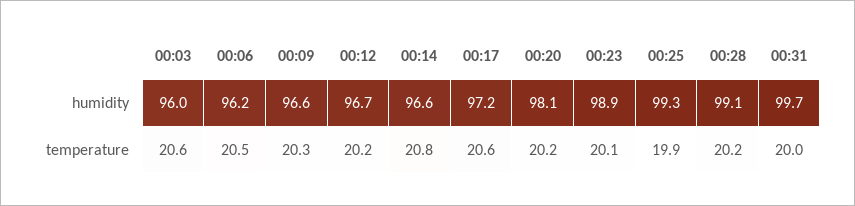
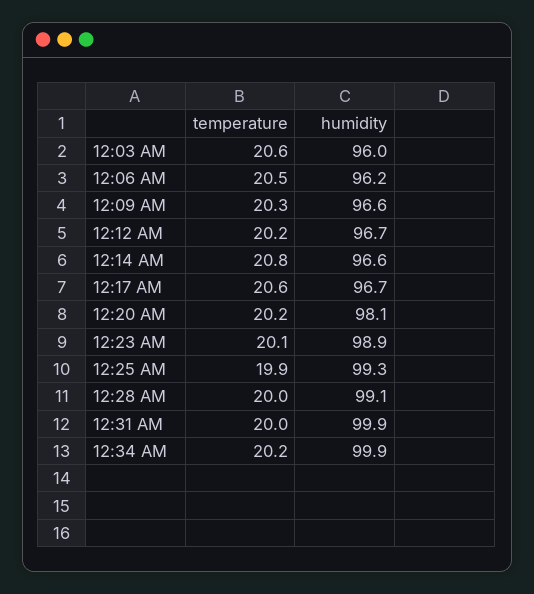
00:17, humidity: 97.2 -> 96.7
00:31, humidity: 99.7 -> 99.9
00:28, temperature: 20.2 -> 20
12:34 AM, temperature: none -> 20.2
12:34 AM, humidity: none -> 99.9

